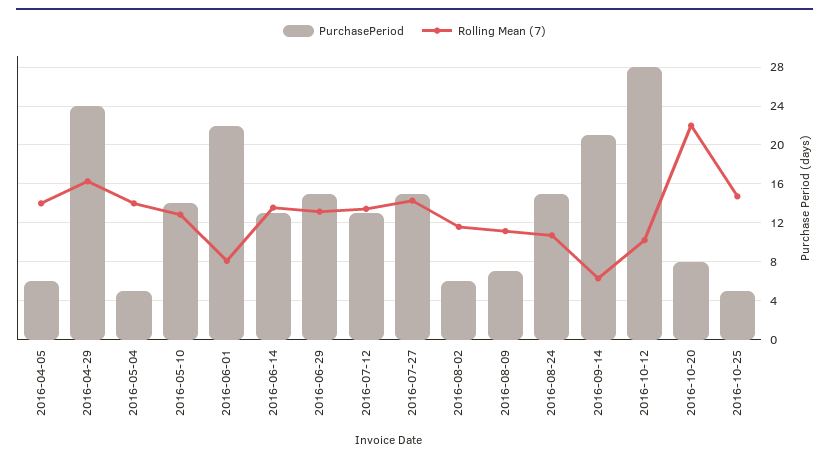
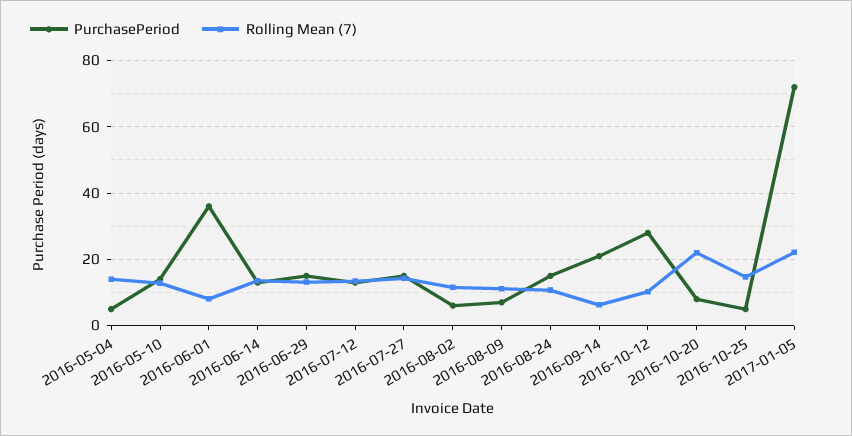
PurchasePeriod, 2016-04-05: 6 -> none
Rolling Mean (7), 2016-04-05: 14 -> none
PurchasePeriod, 2016-04-29: 24 -> none
Rolling Mean (7), 2016-04-29: 16 -> none
PurchasePeriod, 2016-06-01: 22 -> 36
PurchasePeriod, 2017-01-05: none -> 72
Rolling Mean (7), 2017-01-05: none -> 22

